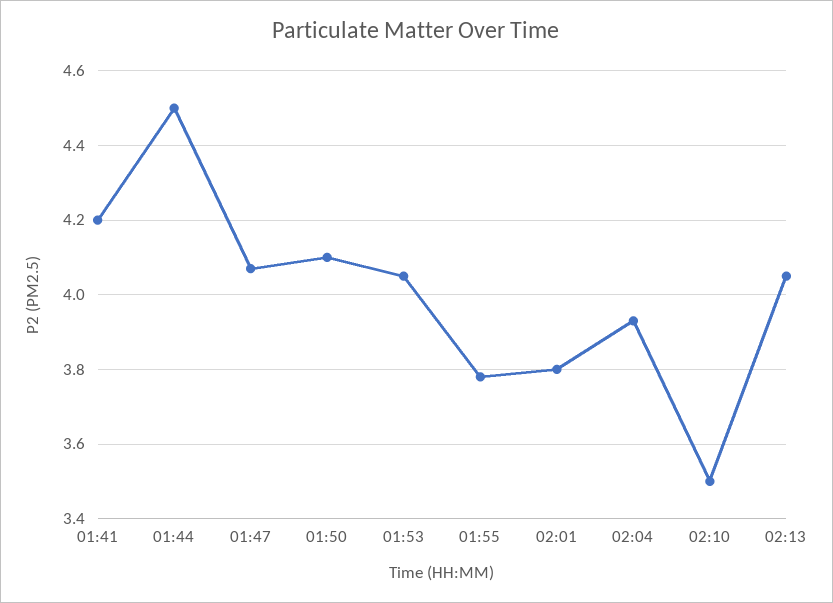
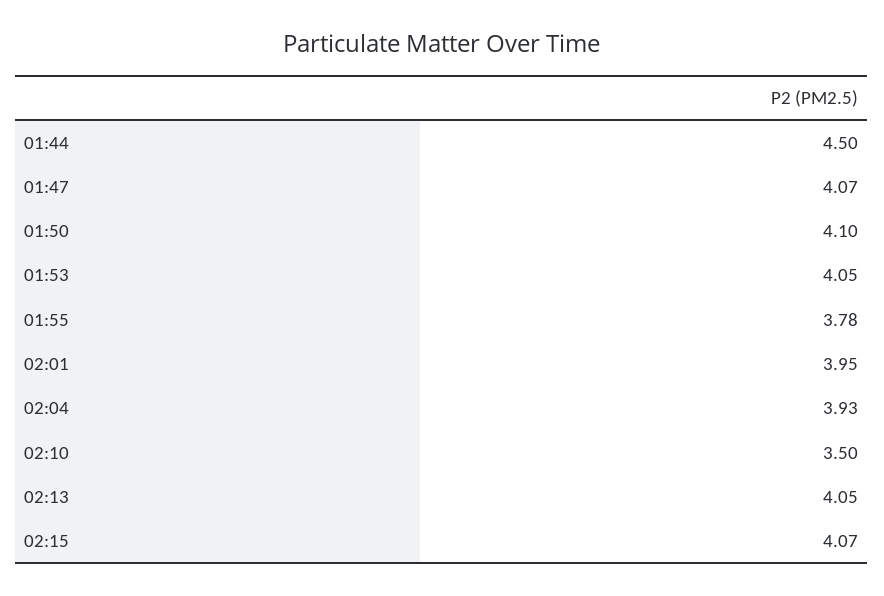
01:41: 4.2 -> none
02:01: 3.8 -> 3.95
02:15: none -> 4.07

